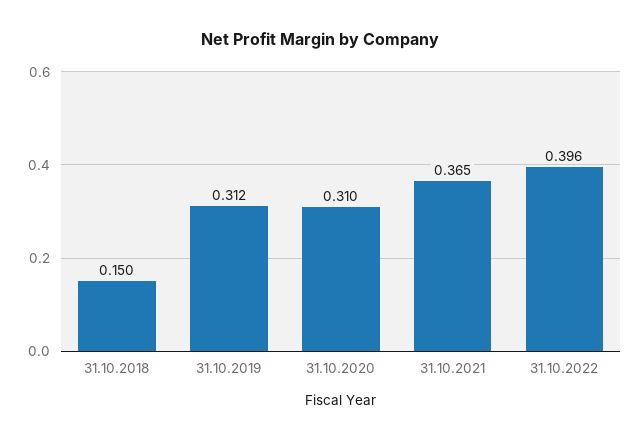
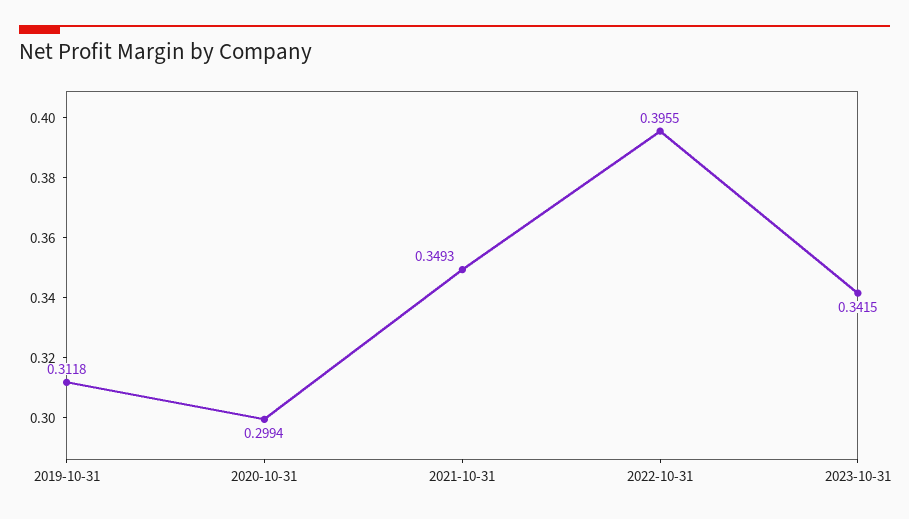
31.10.2018: 0.15 -> none
31.10.2020: 0.31 -> 0.2994
31.10.2021: 0.365 -> 0.3493
2023-10-31: none -> 0.3415

